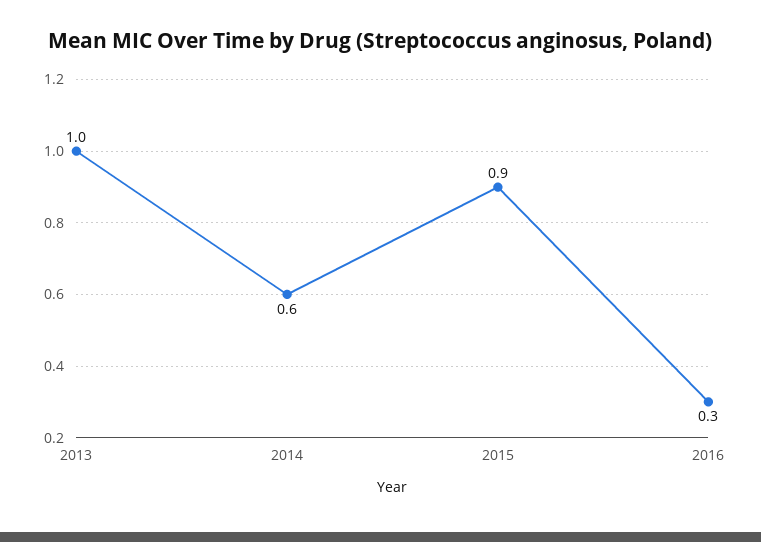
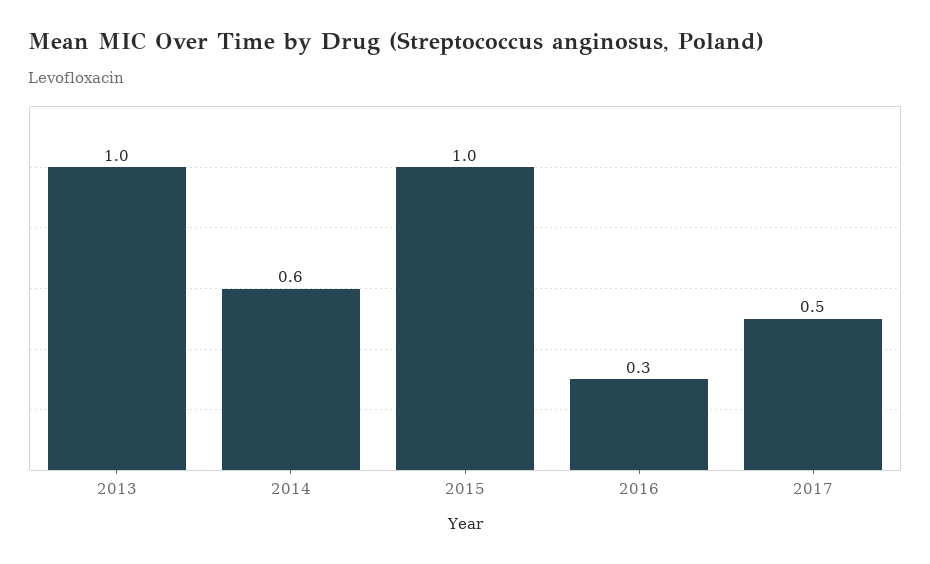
2015: 0.9 -> 1
2017: none -> 0.5

